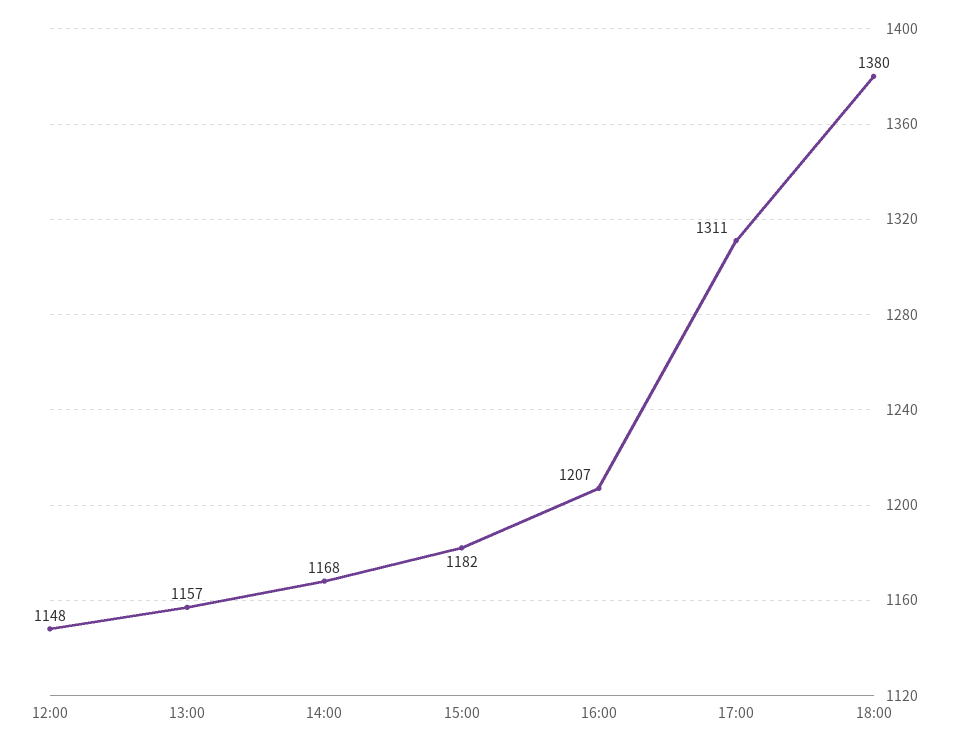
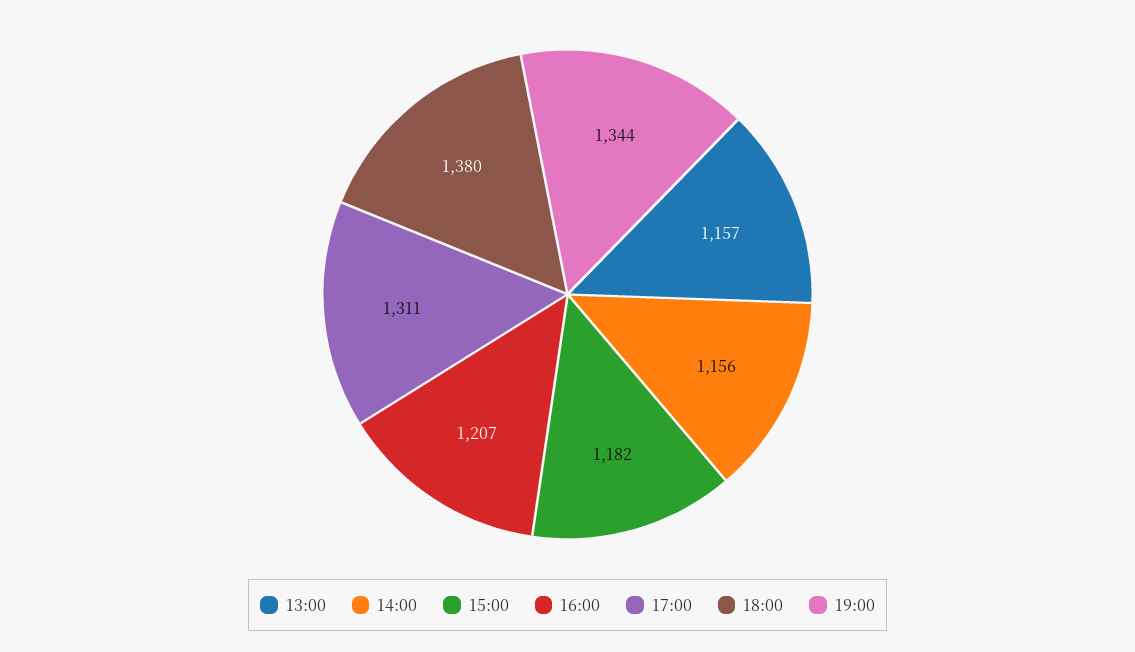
12:00: 1148 -> none
14:00: 1168 -> 1156
19:00: none -> 1344

